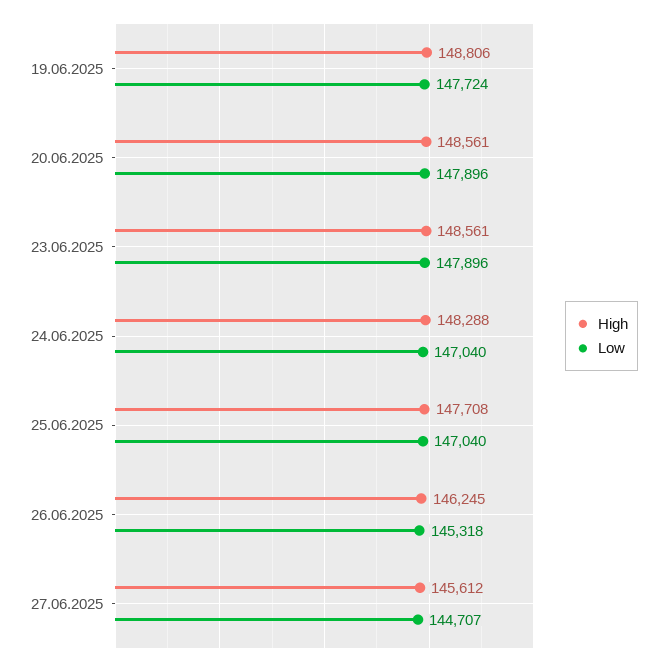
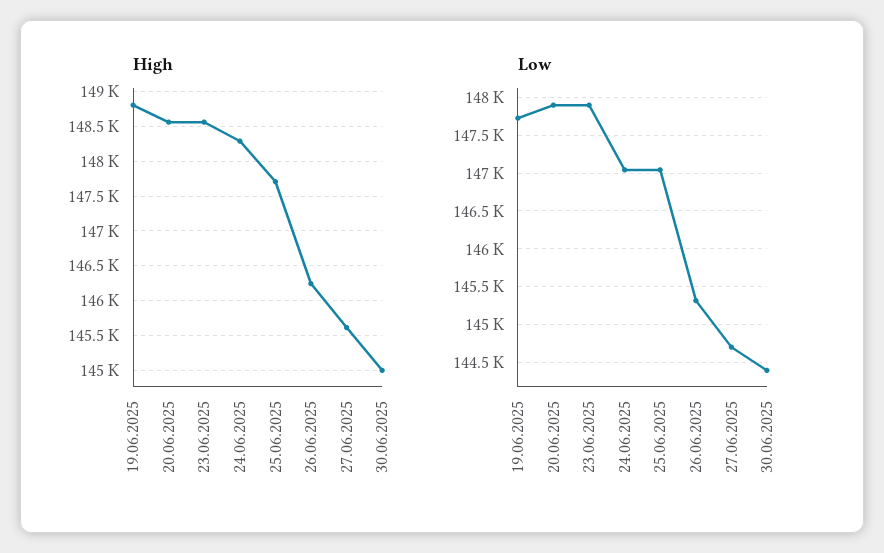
High, 30.06.2025: none -> 145000
Low, 30.06.2025: none -> 144400

